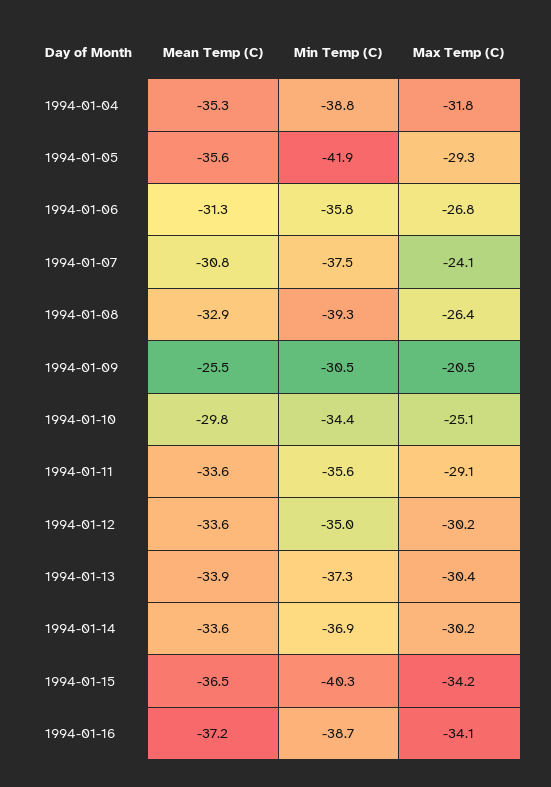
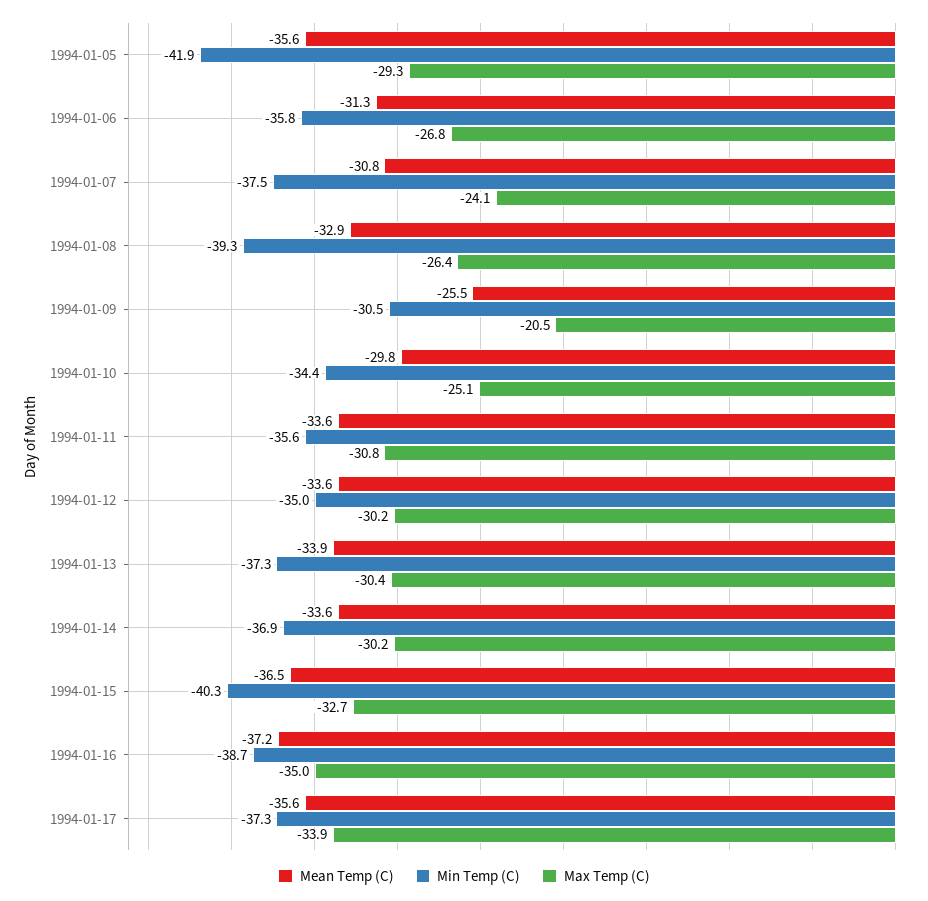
Mean Temp (C), 1994-01-04: -35.3 -> none
Min Temp (C), 1994-01-04: -38.8 -> none
Max Temp (C), 1994-01-04: -31.8 -> none
Max Temp (C), 1994-01-11: -29.1 -> -30.8
Max Temp (C), 1994-01-15: -34.2 -> -32.7
Max Temp (C), 1994-01-16: -34.1 -> -35
Mean Temp (C), 1994-01-17: none -> -35.6
Min Temp (C), 1994-01-17: none -> -37.3
Max Temp (C), 1994-01-17: none -> -33.9

